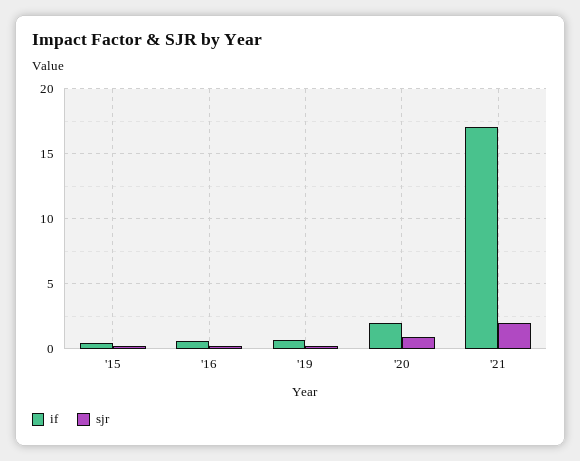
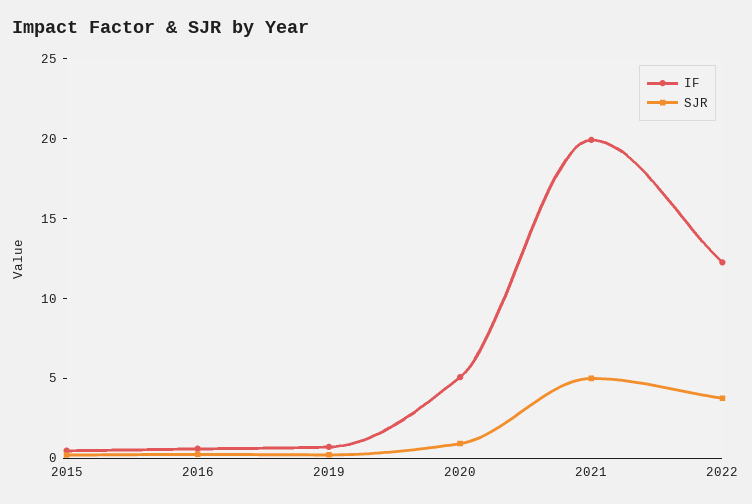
if, '20: 2 -> 5
if, '21: 17 -> 20
sjr, '21: 2 -> 5
if, 2022: none -> 12
sjr, 2022: none -> 4

